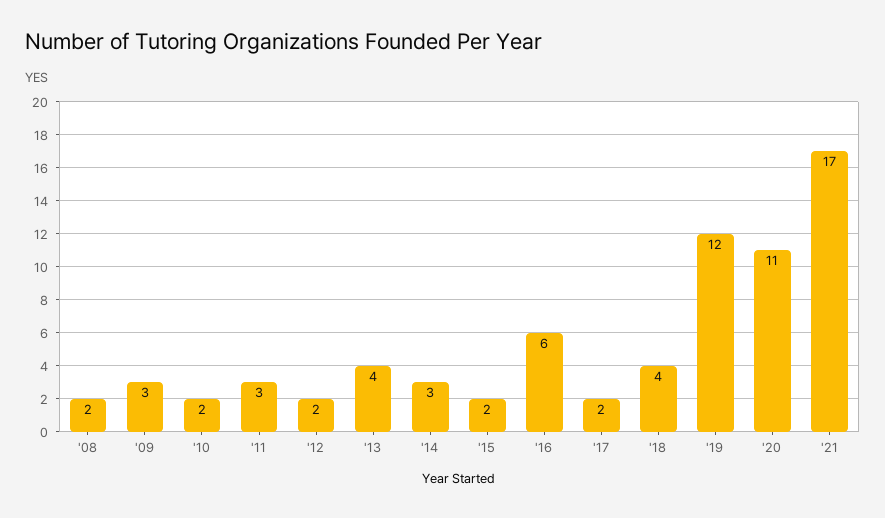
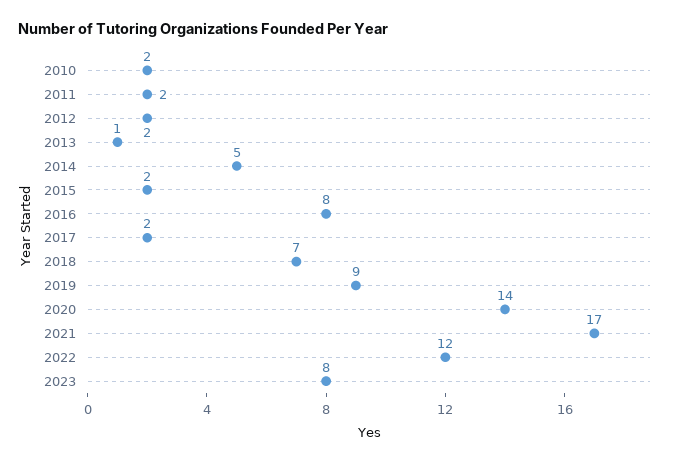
'08: 2 -> none
'09: 3 -> none
'11: 3 -> 2
'13: 4 -> 1
'14: 3 -> 5
'16: 6 -> 8
'18: 4 -> 7
'19: 12 -> 9
'20: 11 -> 14
2022: none -> 12
2023: none -> 8

